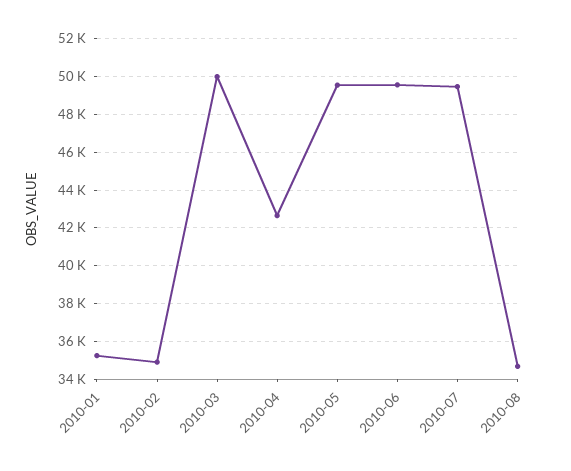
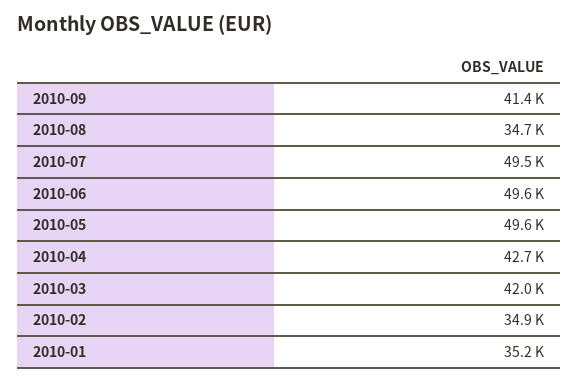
2010-03: 50000 -> 42000
2010-09: none -> 41400

